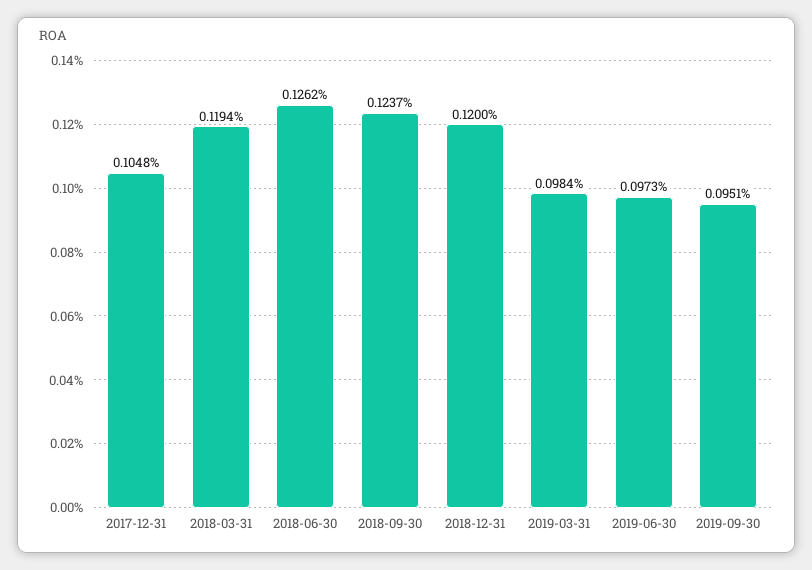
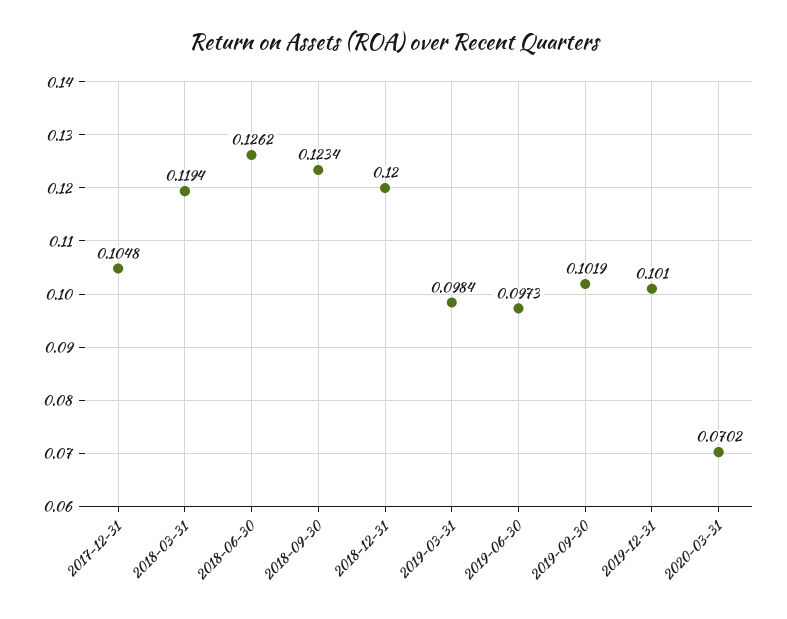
2018-09-30: 0.1237 -> 0.1234
2019-09-30: 0.0951 -> 0.1019
2019-12-31: none -> 0.101
2020-03-31: none -> 0.0702

